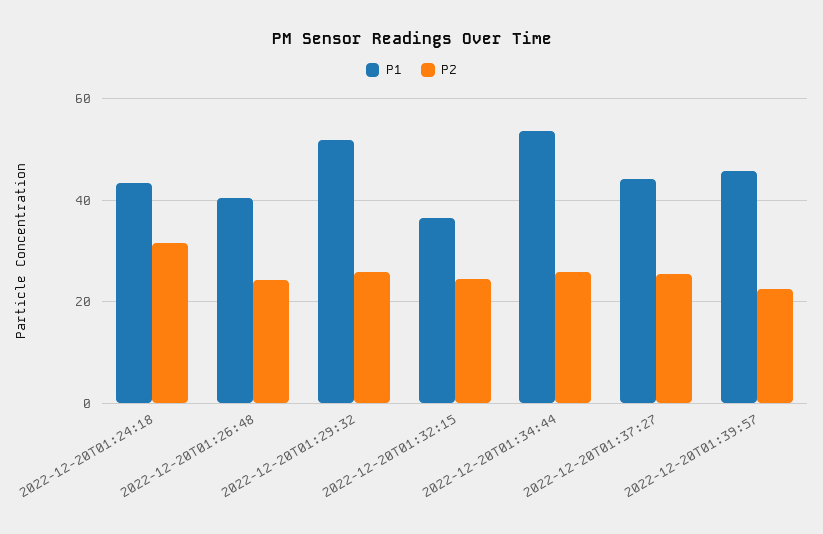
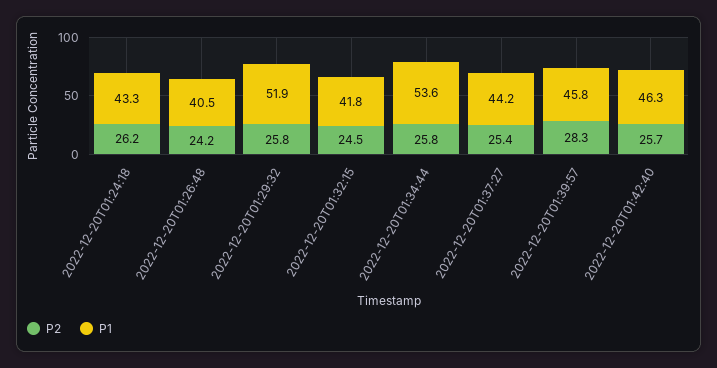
P2, 2022-12-20T01:24:18: 32 -> 26.2
P1, 2022-12-20T01:32:15: 36 -> 41.8
P2, 2022-12-20T01:39:57: 22 -> 28.3
P2, 2022-12-20T01:42:40: none -> 25.7
P1, 2022-12-20T01:42:40: none -> 46.3

